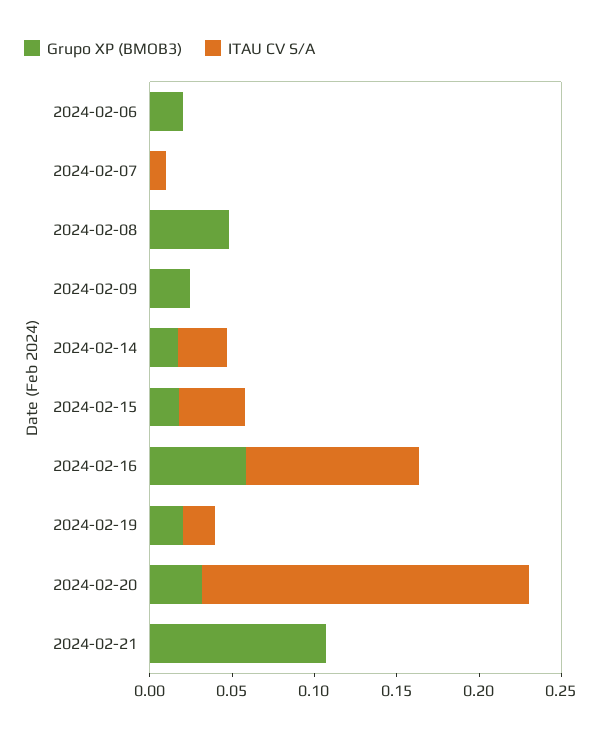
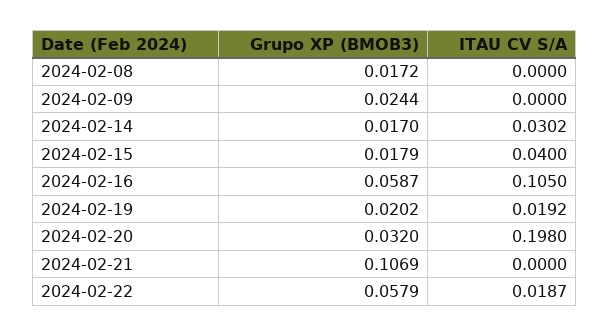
Grupo XP (BMOB3), 2024-02-06: 0.02 -> none
ITAU CV S/A, 2024-02-06: 0 -> none
Grupo XP (BMOB3), 2024-02-07: 0 -> none
ITAU CV S/A, 2024-02-07: 0.01 -> none
Grupo XP (BMOB3), 2024-02-08: 0.05 -> 0.0172
Grupo XP (BMOB3), 2024-02-22: none -> 0.0579
ITAU CV S/A, 2024-02-22: none -> 0.0187

